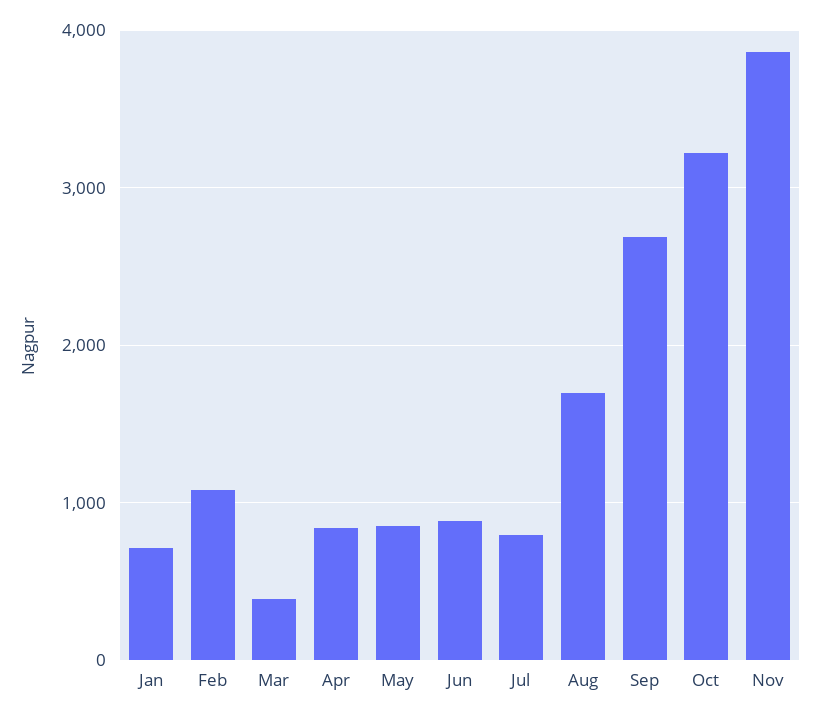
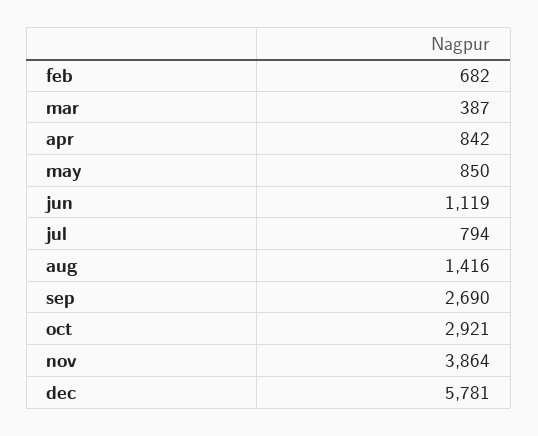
Jan: 700 -> none
Feb: 1100 -> 682
Jun: 900 -> 1119
Aug: 1700 -> 1416
Oct: 3200 -> 2921
dec: none -> 5781

